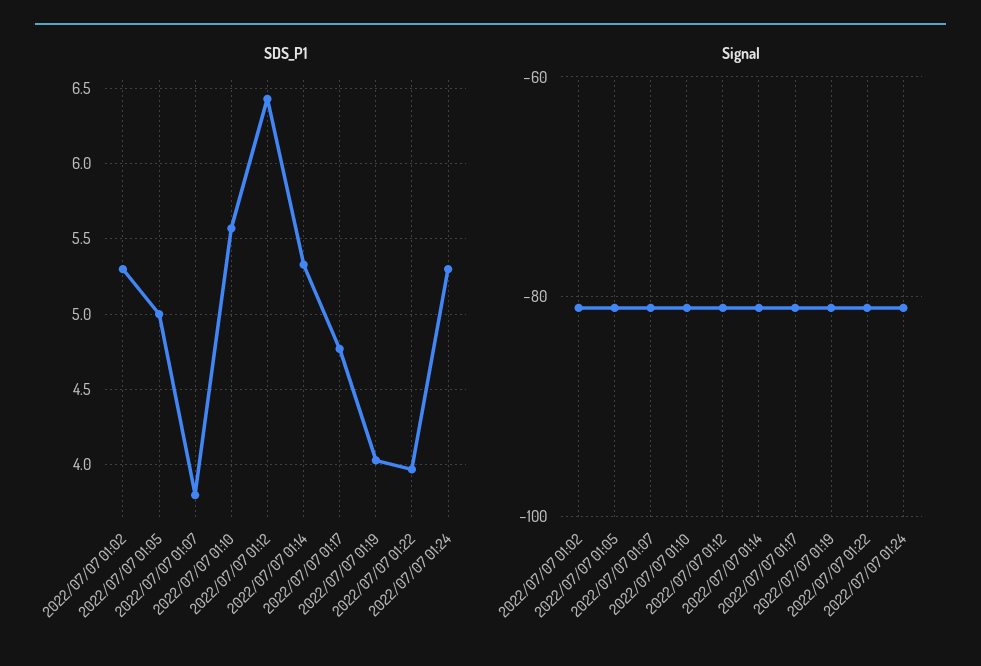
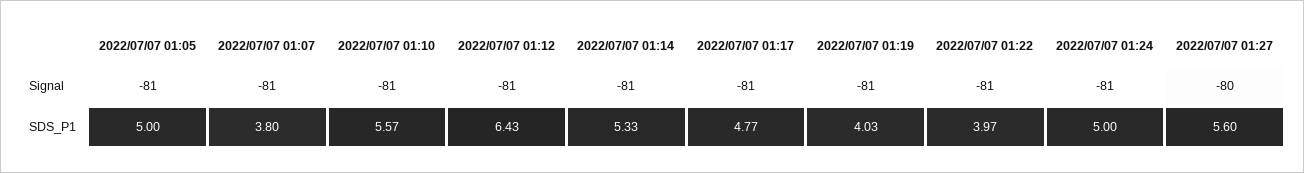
SDS_P1, 2022/07/07 01:02: 5.3 -> none
SDS_P1, 2022/07/07 01:24: 5.3 -> 5
Signal, 2022/07/07 01:02: -80 -> none
Signal, 2022/07/07 01:27: none -> -80
SDS_P1, 2022/07/07 01:27: none -> 5.6

